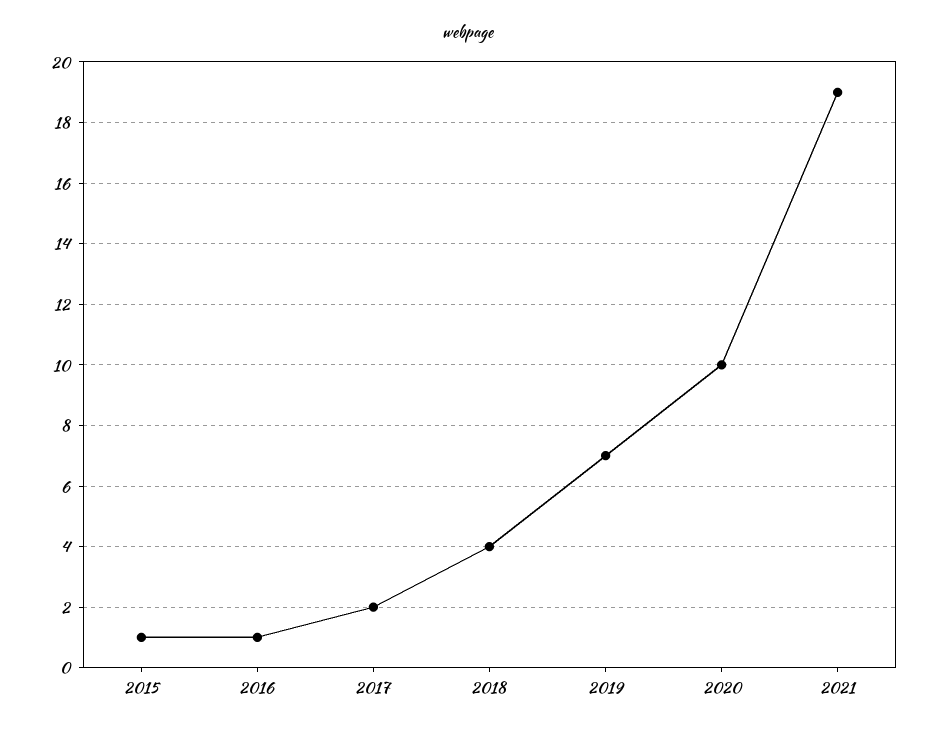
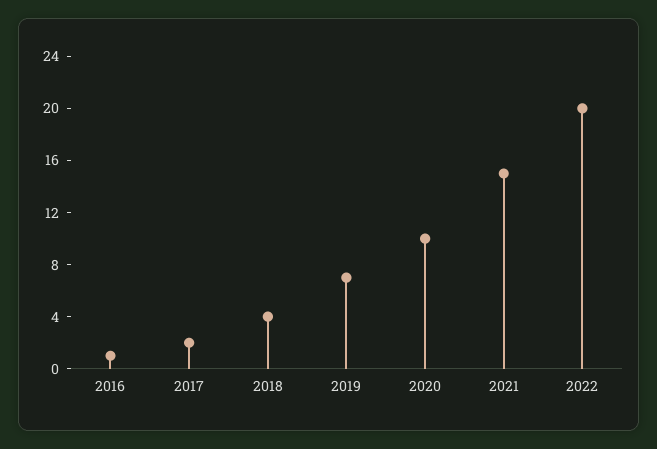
2015: 1 -> none
2021: 19 -> 15
2022: none -> 20

